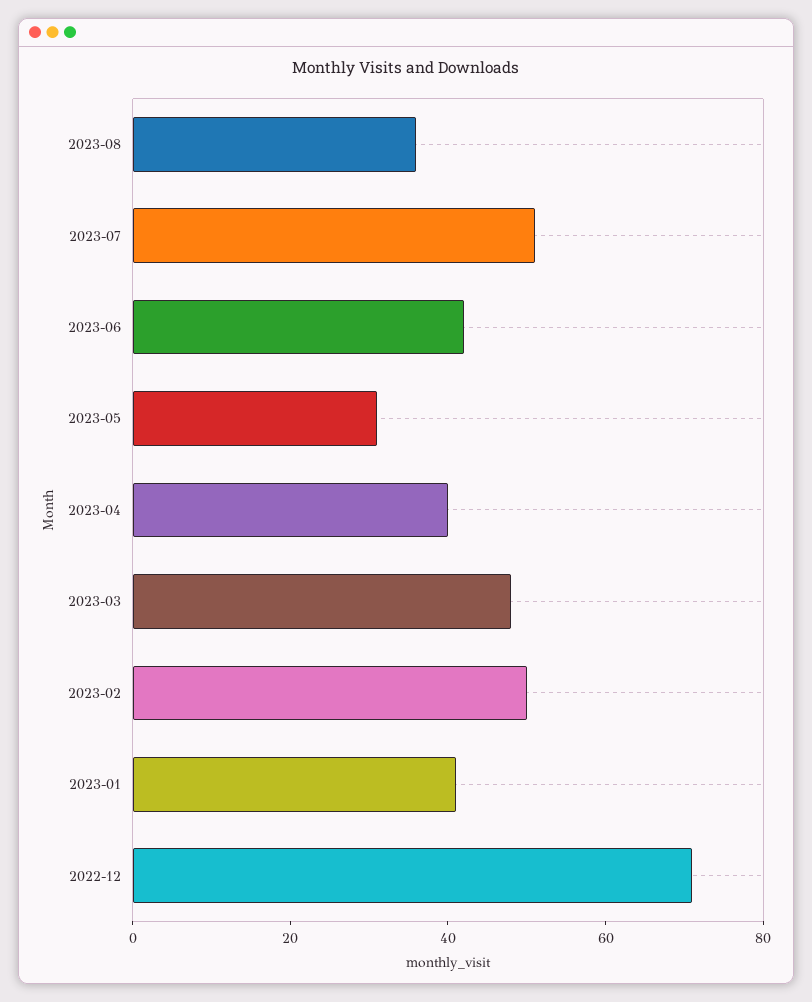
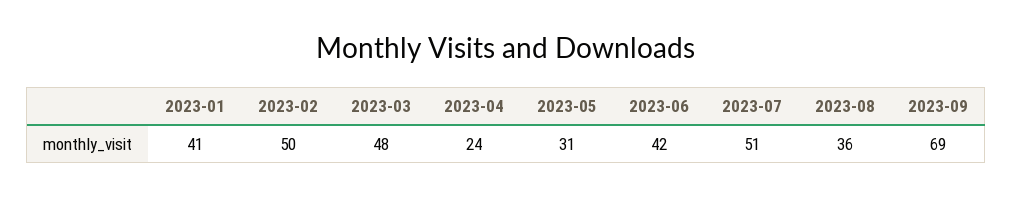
2023-04: 40 -> 24
2022-12: 70 -> none
2023-09: none -> 69

